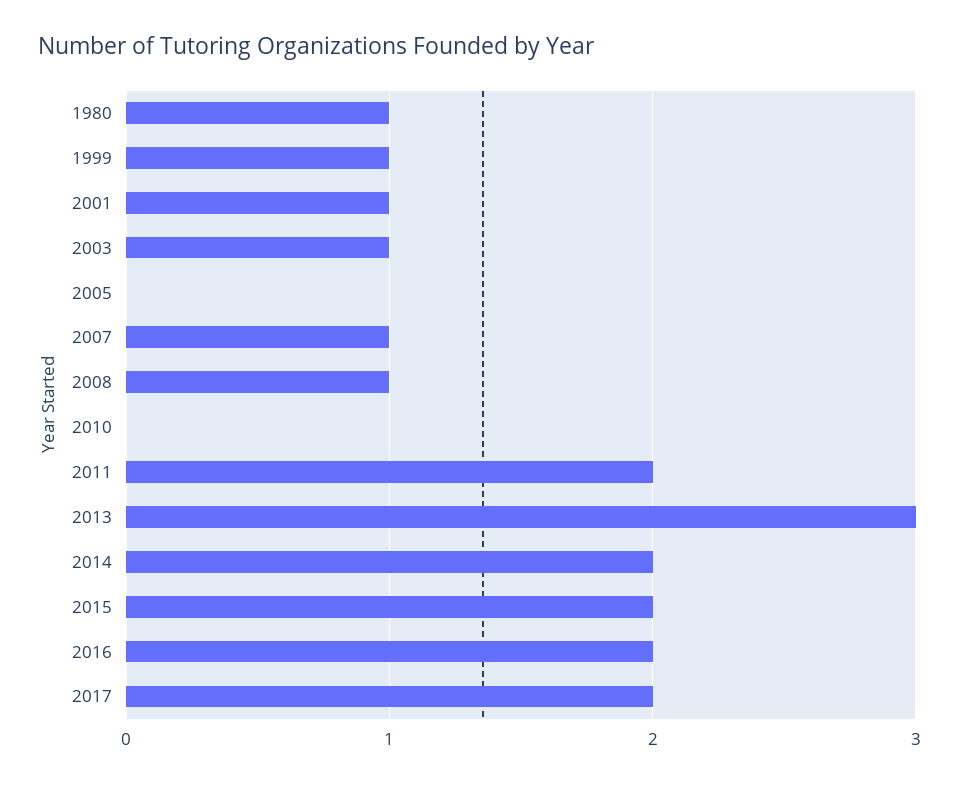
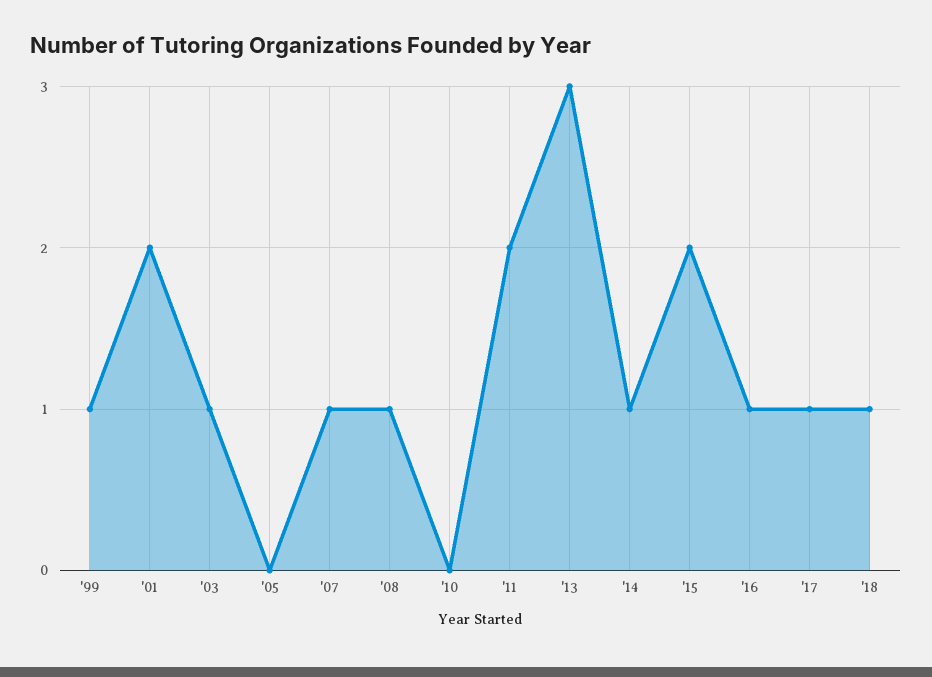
1980: 1 -> none
2001: 1 -> 2
2014: 2 -> 1
2016: 2 -> 1
2017: 2 -> 1
'18: none -> 1

